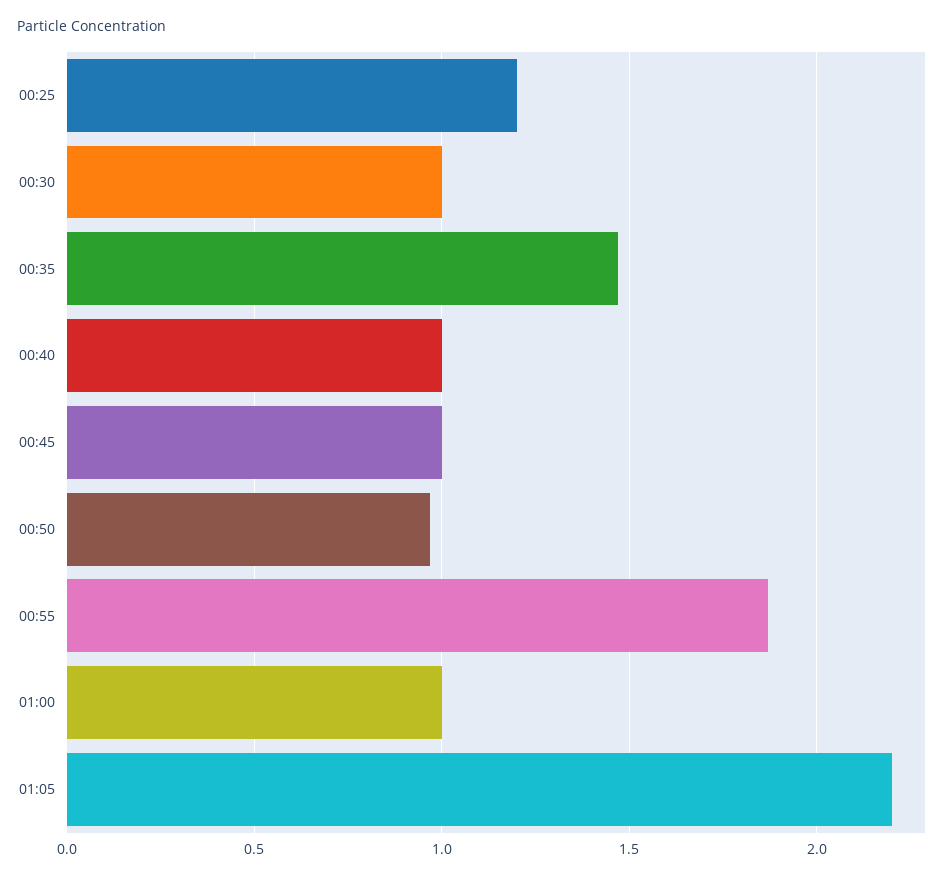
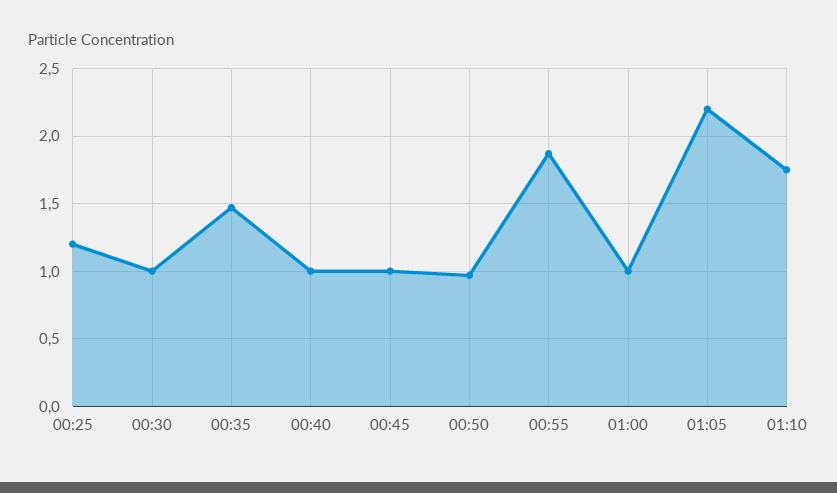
01:10: none -> 1.75

